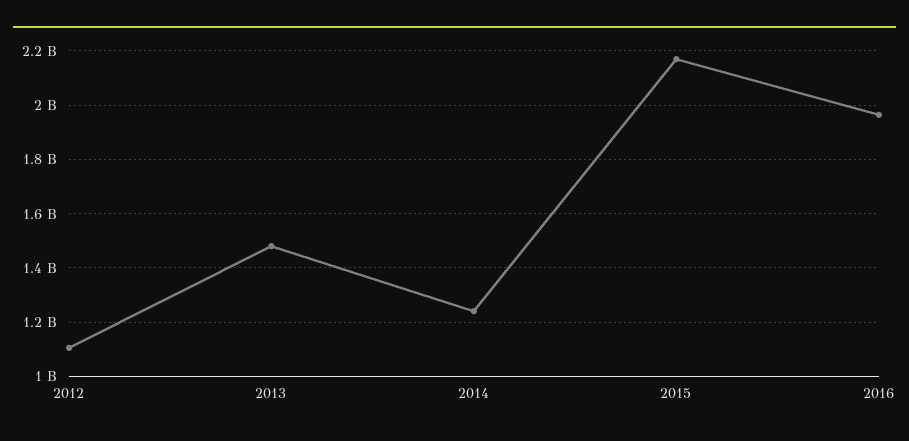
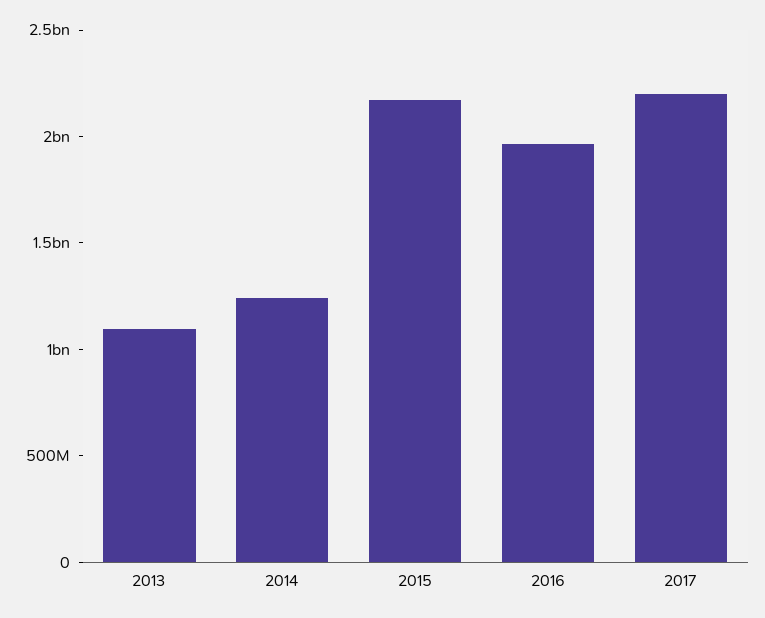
2012: 1100000000 -> none
2013: 1475000000 -> 1100000000
2017: none -> 2200000000

